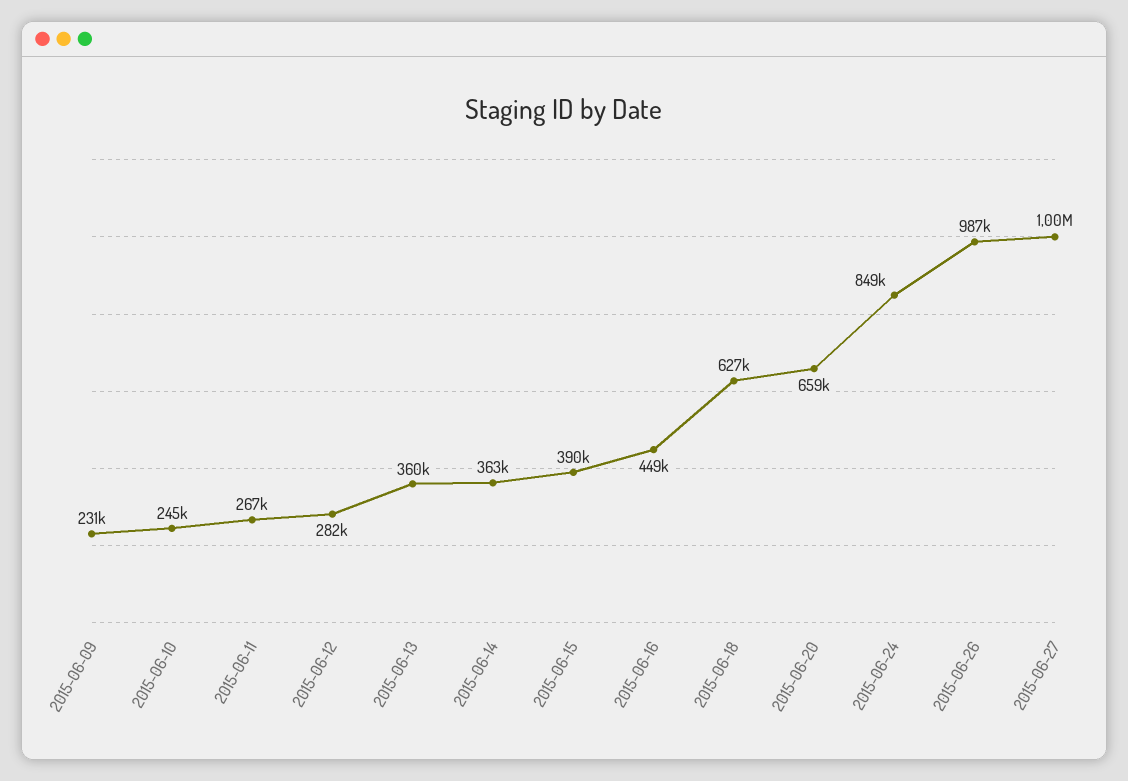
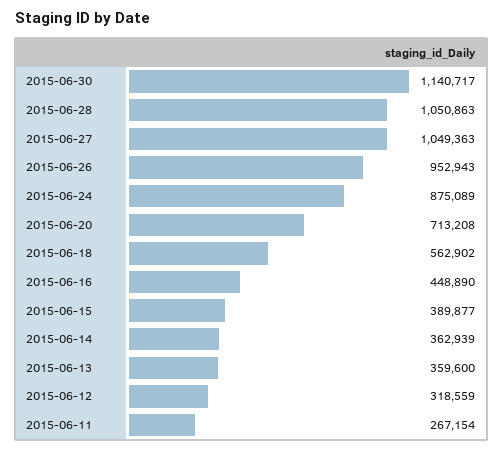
2015-06-09: 231000 -> none
2015-06-10: 245000 -> none
2015-06-12: 282000 -> 318559
2015-06-18: 627000 -> 562902
2015-06-20: 659000 -> 713208
2015-06-24: 849000 -> 875089
2015-06-26: 987000 -> 952943
2015-06-27: 1000000 -> 1049363
2015-06-30: none -> 1140717
2015-06-28: none -> 1050863

